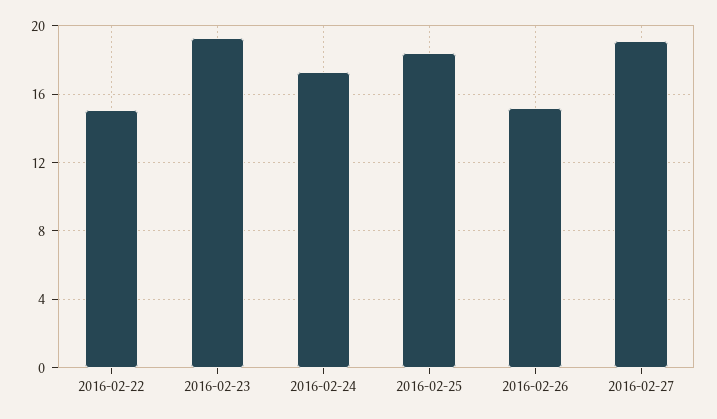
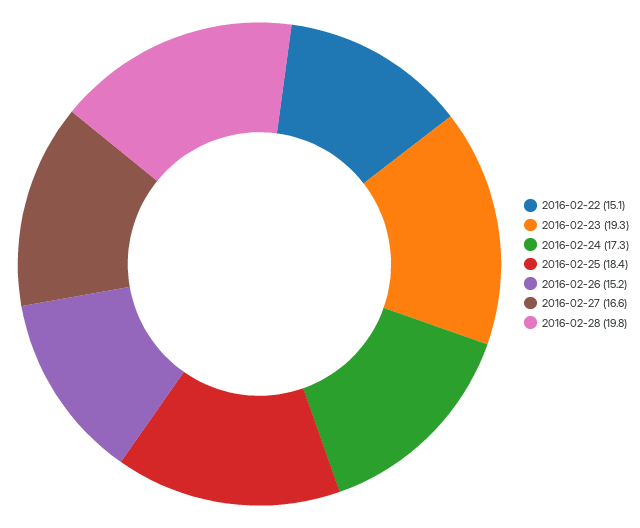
2016-02-27: 19 -> 16.6
2016-02-28: none -> 19.8

